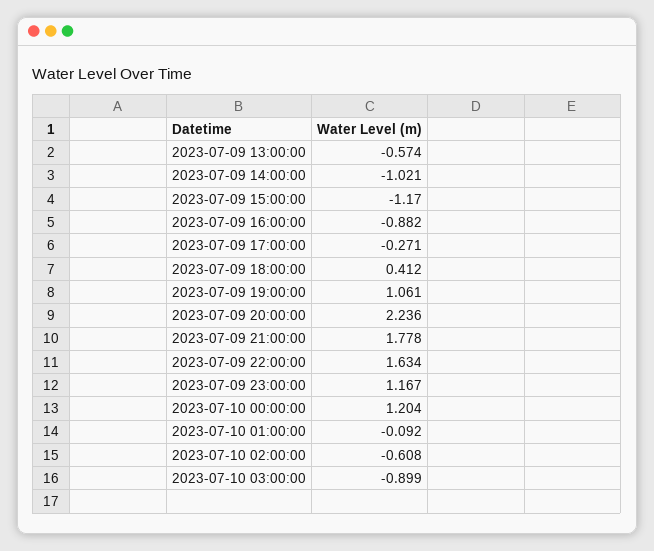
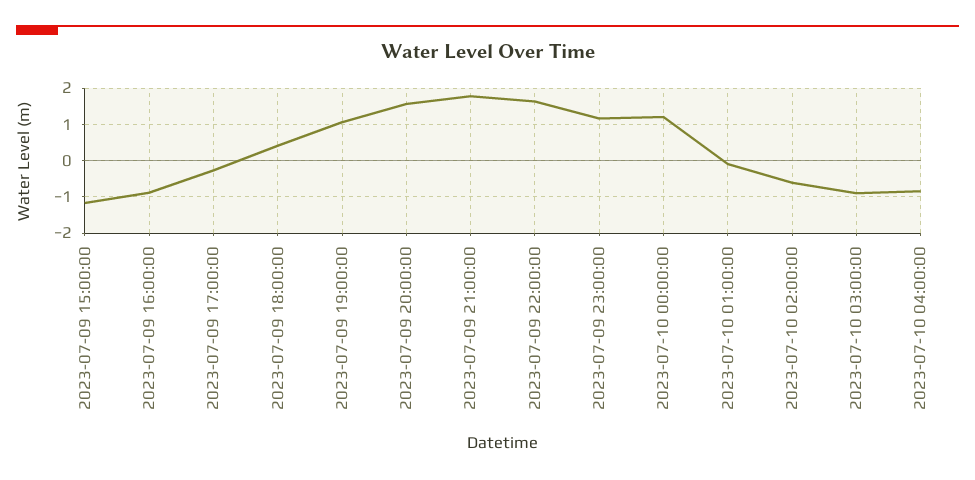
2023-07-09 13:00:00: -0.574 -> none
2023-07-09 14:00:00: -1.021 -> none
2023-07-09 20:00:00: 2.236 -> 1.6
2023-07-10 04:00:00: none -> -0.8

